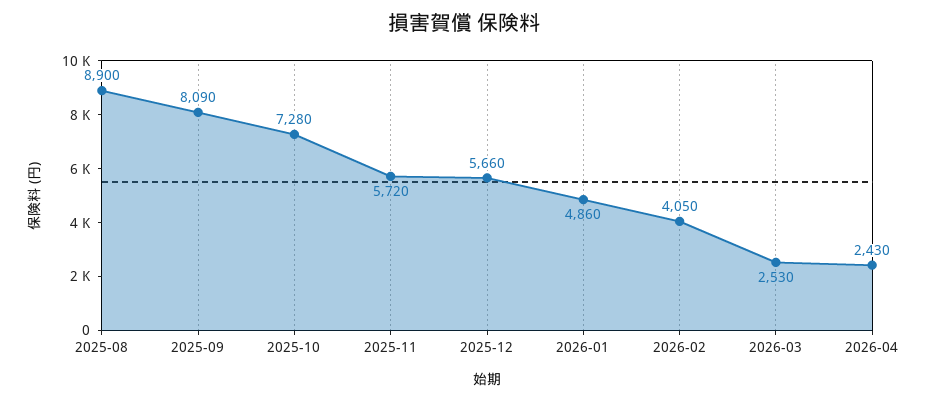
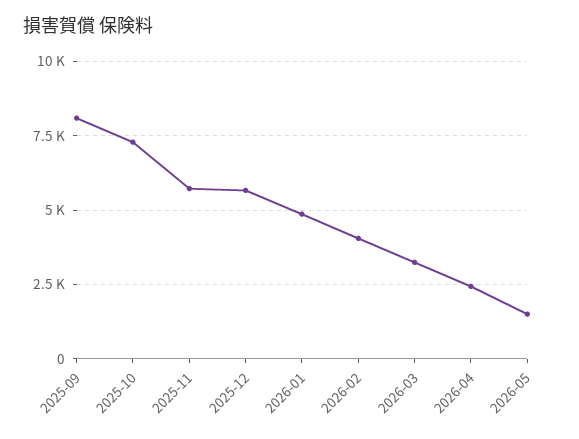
2025-08: 8900 -> none
2026-03: 2530 -> 3250
2026-05: none -> 1500

